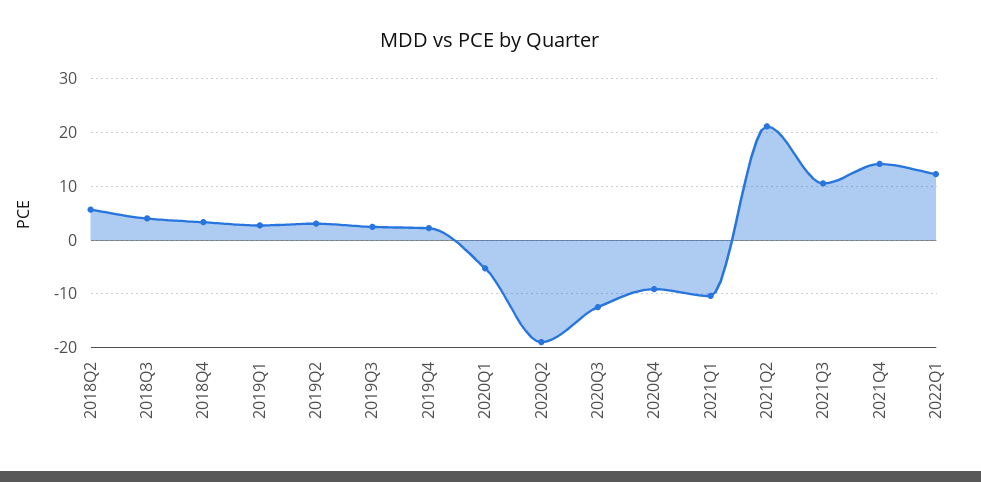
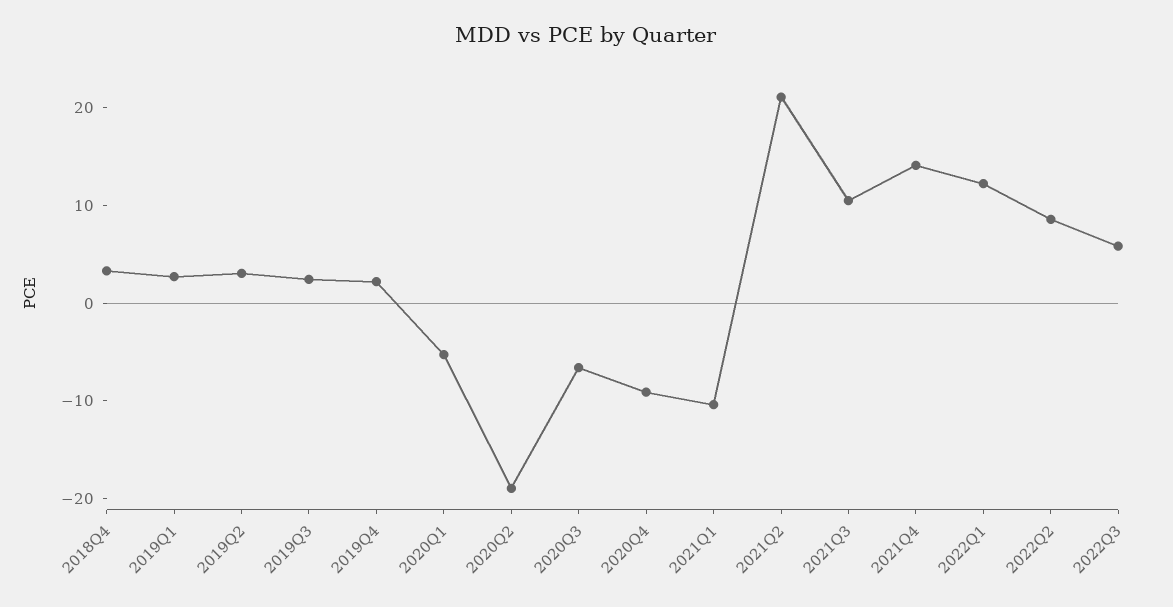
2018Q2: 6 -> none
2018Q3: 4 -> none
2020Q3: -12 -> -6
2022Q2: none -> 8
2022Q3: none -> 6

